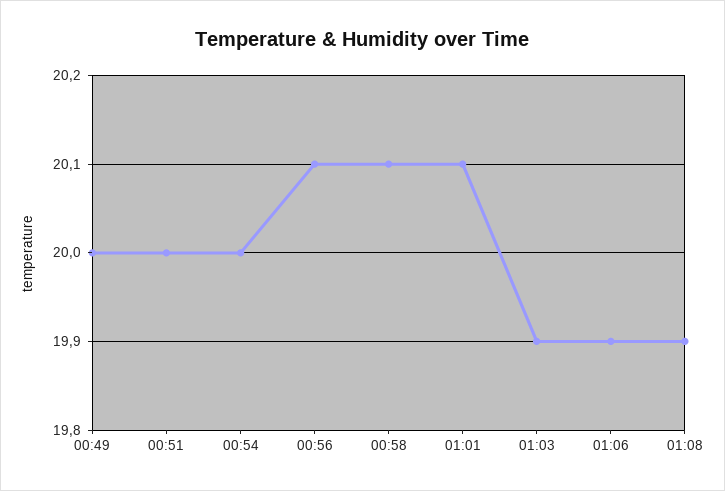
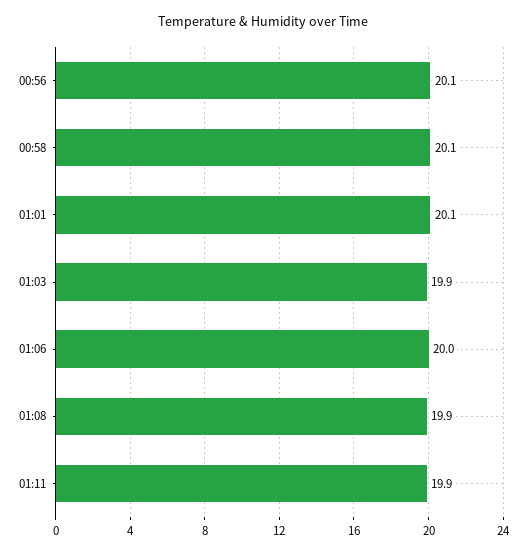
00:49: 20 -> none
00:51: 20 -> none
00:54: 20 -> none
01:06: 19.9 -> 20
01:11: none -> 19.9

